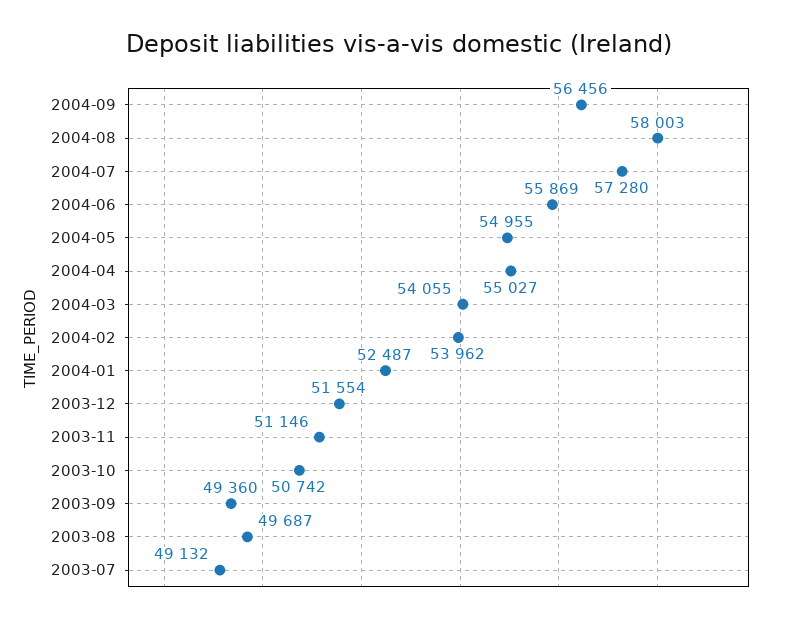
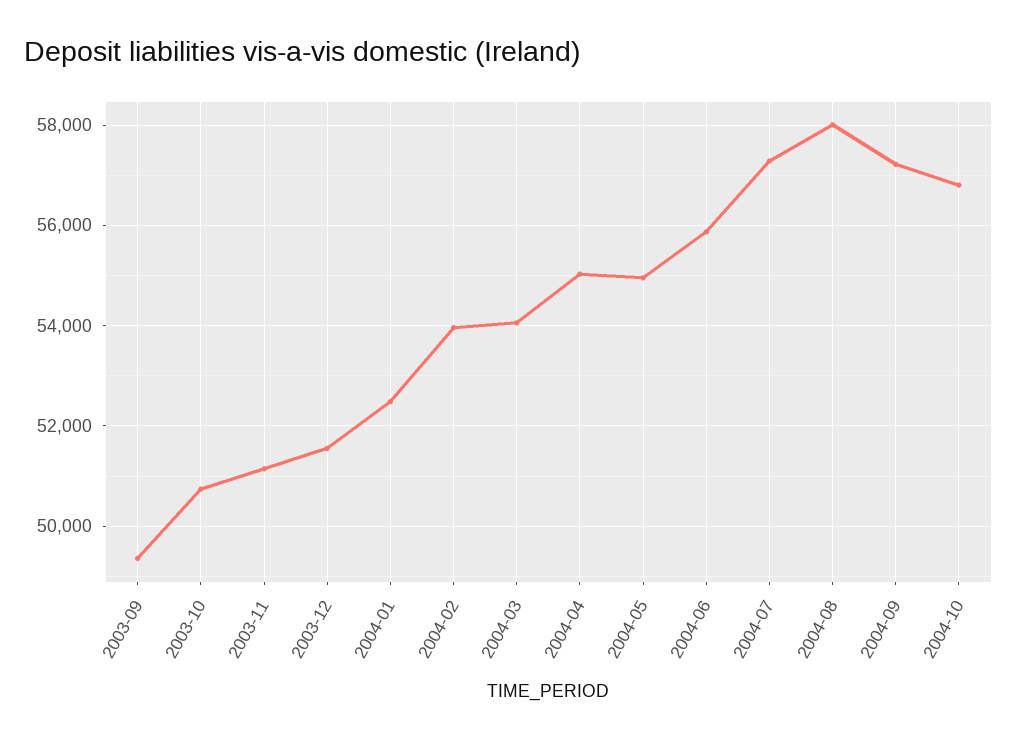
2004-09: 56456 -> 57200
2003-08: 49687 -> none
2003-07: 49132 -> none
2004-10: none -> 56800

